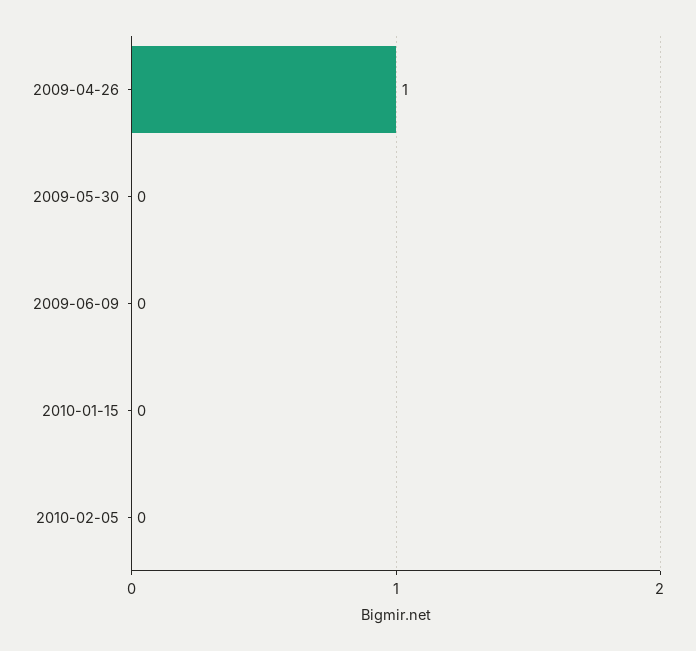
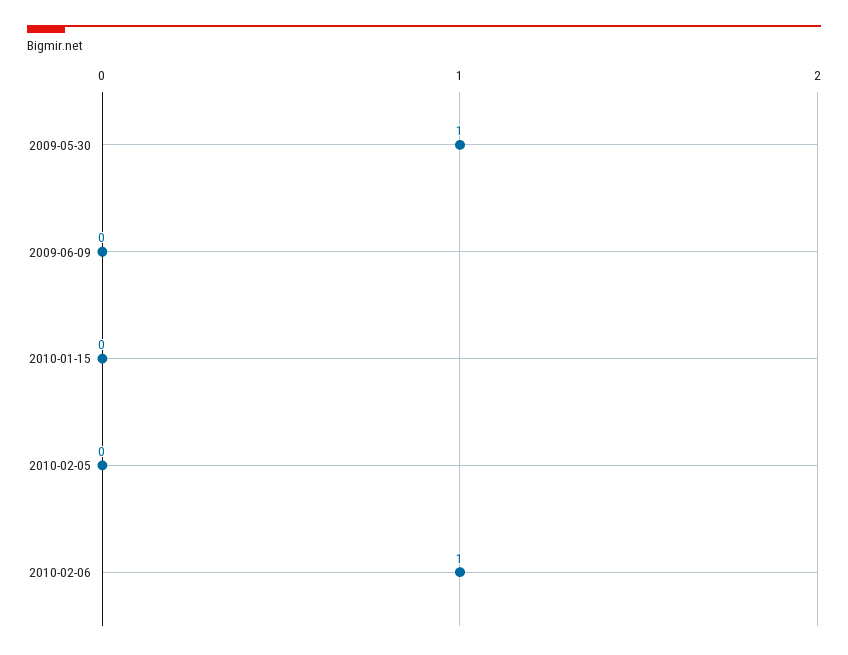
2009-04-26: 1 -> none
2009-05-30: 0 -> 1
2010-02-06: none -> 1

